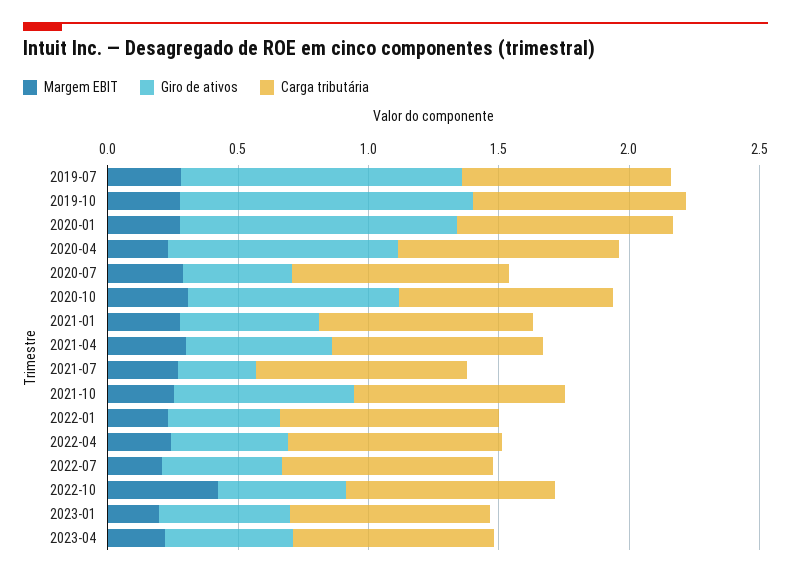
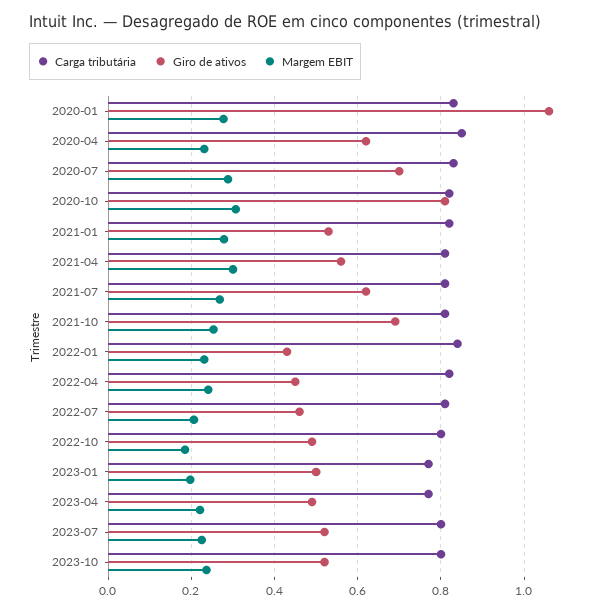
Margem EBIT, 2019-07: 0.3 -> none
Giro de ativos, 2019-07: 1.1 -> none
Carga tributária, 2019-07: 0.8 -> none
Margem EBIT, 2019-10: 0.3 -> none
Giro de ativos, 2019-10: 1.1 -> none
Carga tributária, 2019-10: 0.8 -> none
Giro de ativos, 2020-04: 0.9 -> 0.62
Giro de ativos, 2020-07: 0.4 -> 0.7
Giro de ativos, 2021-07: 0.3 -> 0.62
Margem EBIT, 2022-10: 0.4 -> 0.18
Carga tributária, 2023-07: none -> 0.8
Giro de ativos, 2023-07: none -> 0.52
Margem EBIT, 2023-07: none -> 0.22
Carga tributária, 2023-10: none -> 0.8
Giro de ativos, 2023-10: none -> 0.52
Margem EBIT, 2023-10: none -> 0.24

